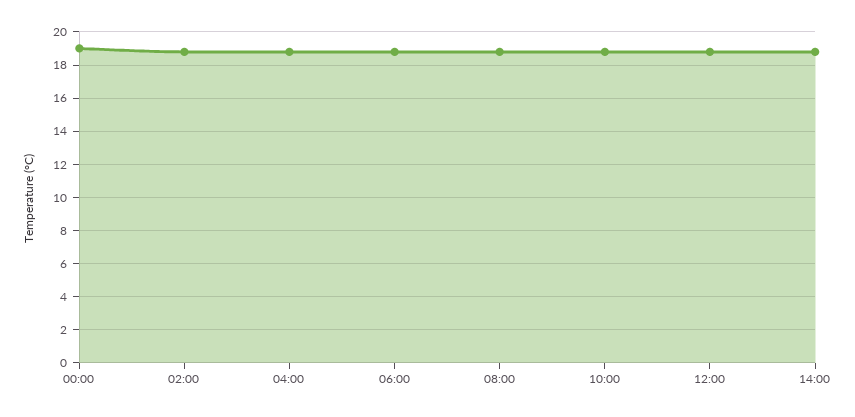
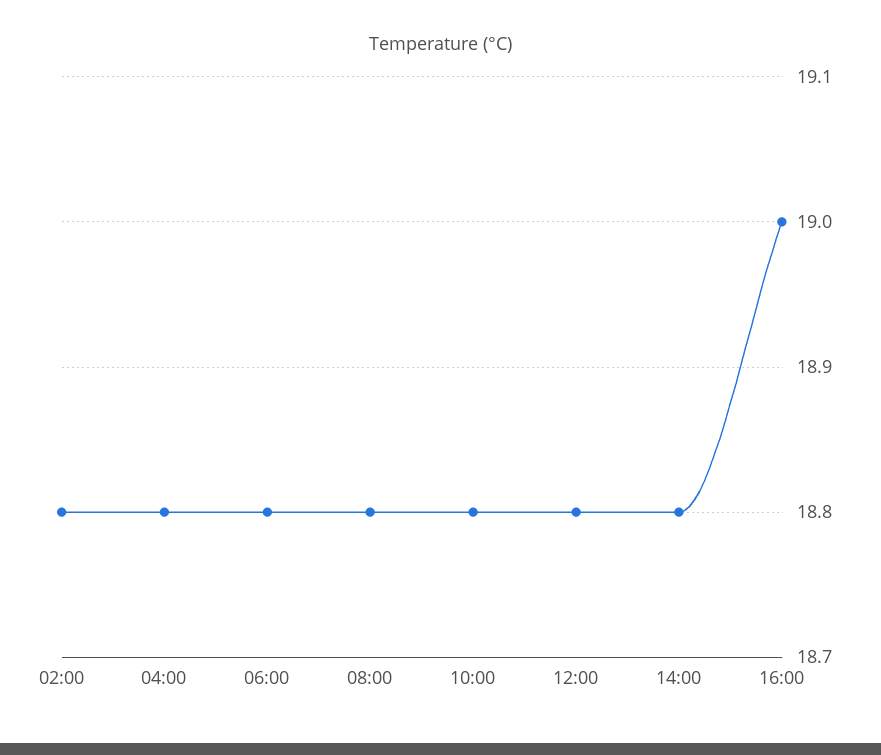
00:00: 19 -> none
16:00: none -> 19

